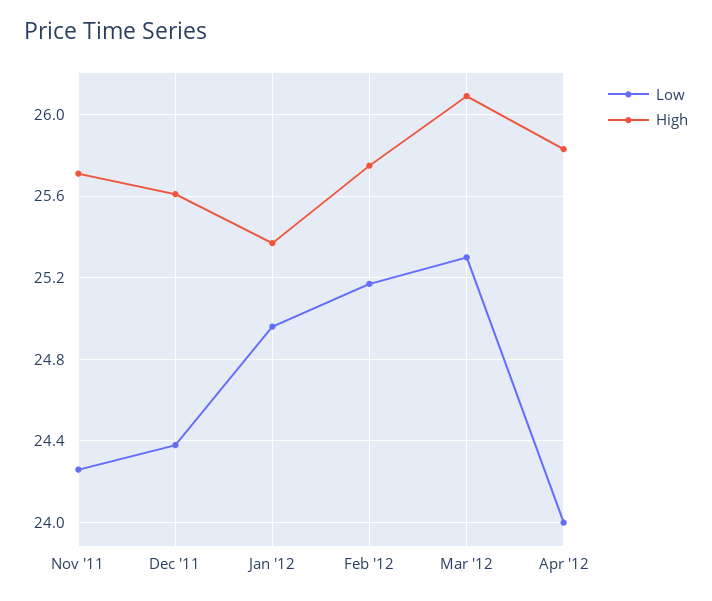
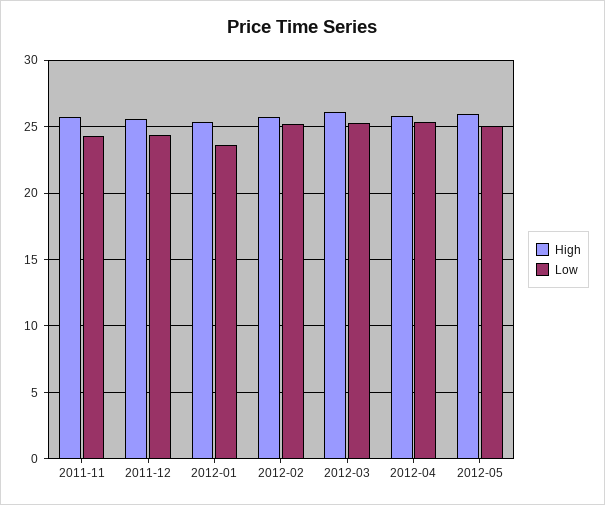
Low, Jan '12: 24.95 -> 23.5
Low, Apr '12: 24 -> 25.5
High, 2012-05: none -> 26
Low, 2012-05: none -> 25

